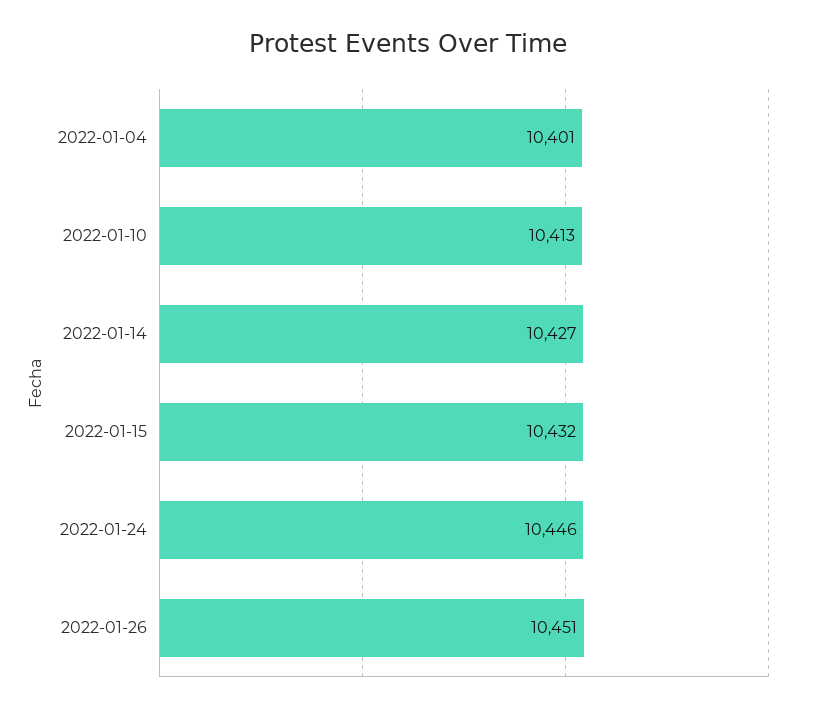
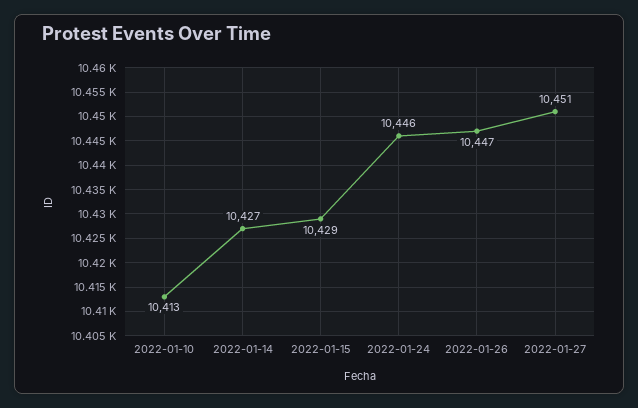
2022-01-04: 10401 -> none
2022-01-15: 10432 -> 10429
2022-01-26: 10451 -> 10447
2022-01-27: none -> 10451

